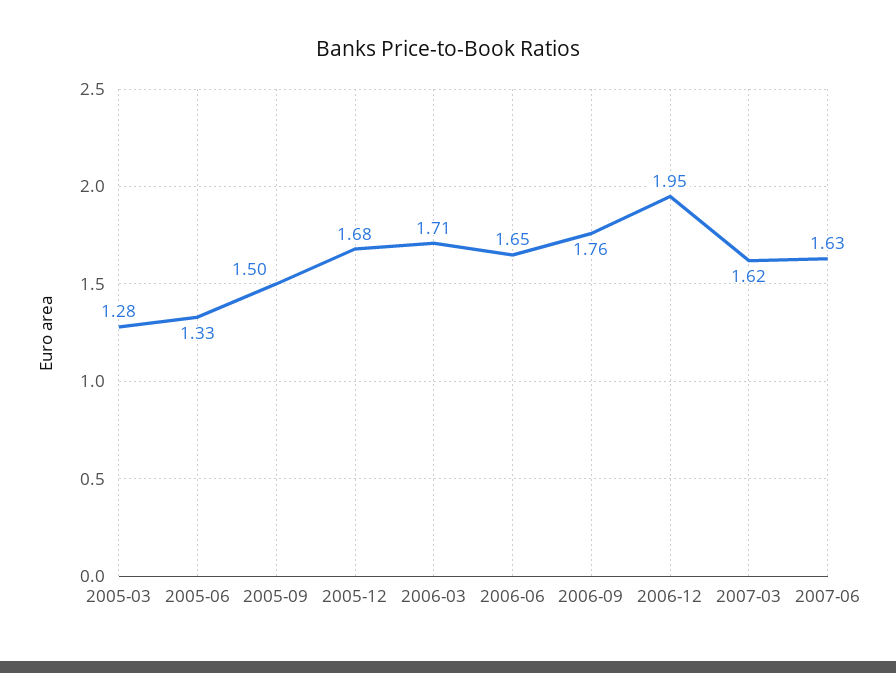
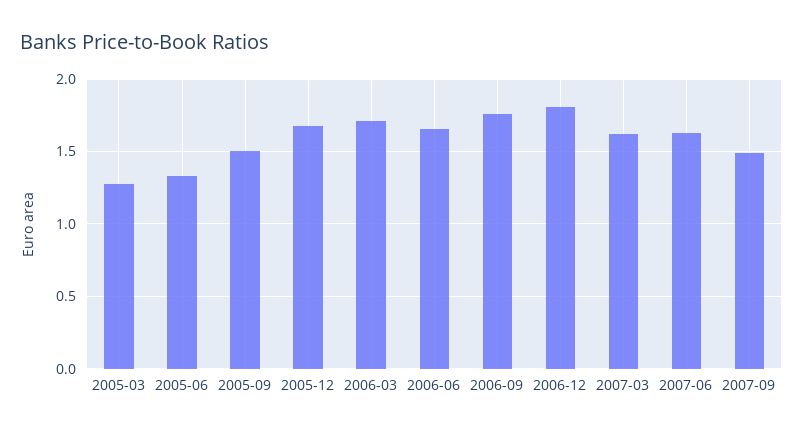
2006-12: 1.95 -> 1.8
2007-09: none -> 1.5

